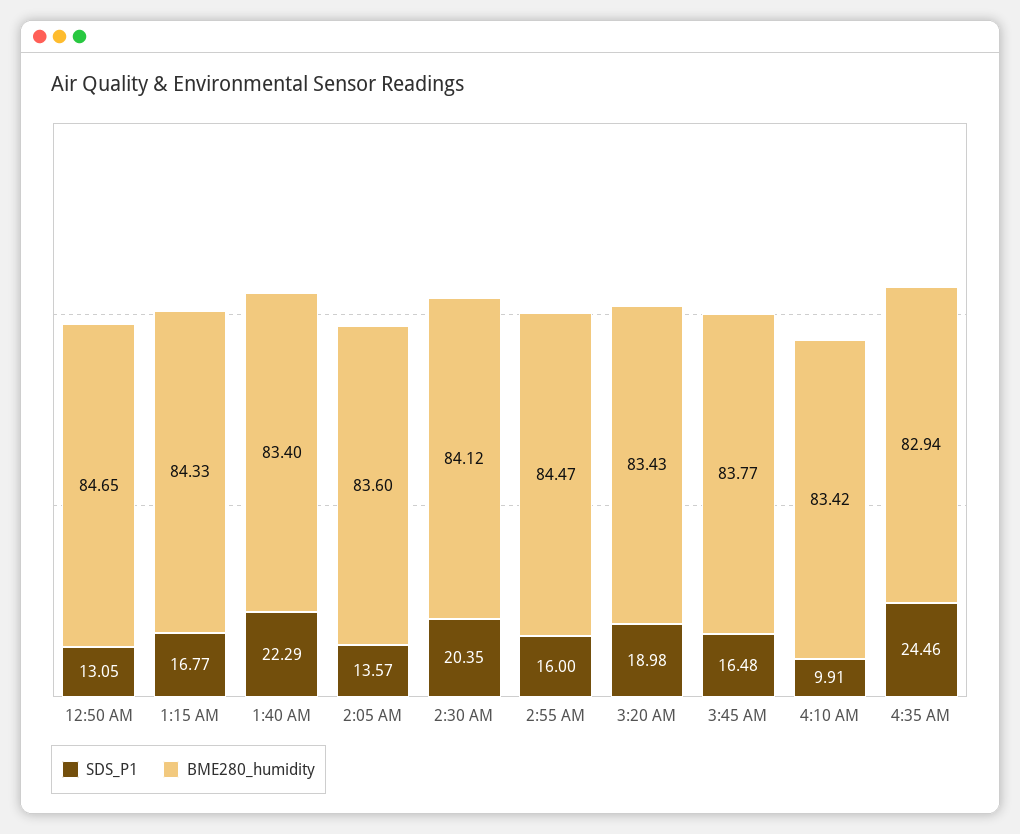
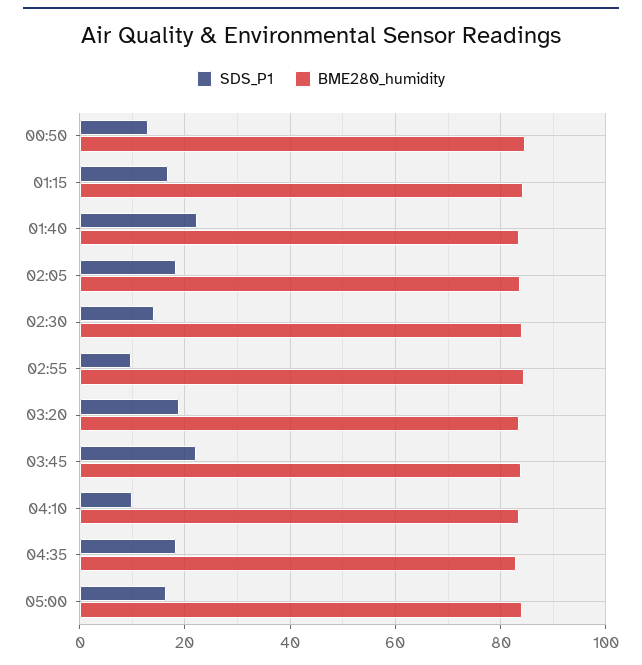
SDS_P1, 2:05 AM: 13.57 -> 18
SDS_P1, 2:30 AM: 20.35 -> 14
SDS_P1, 2:55 AM: 16 -> 10
SDS_P1, 3:45 AM: 16.48 -> 22
SDS_P1, 4:35 AM: 24.46 -> 18
SDS_P1, 05:00: none -> 16
BME280_humidity, 05:00: none -> 84

